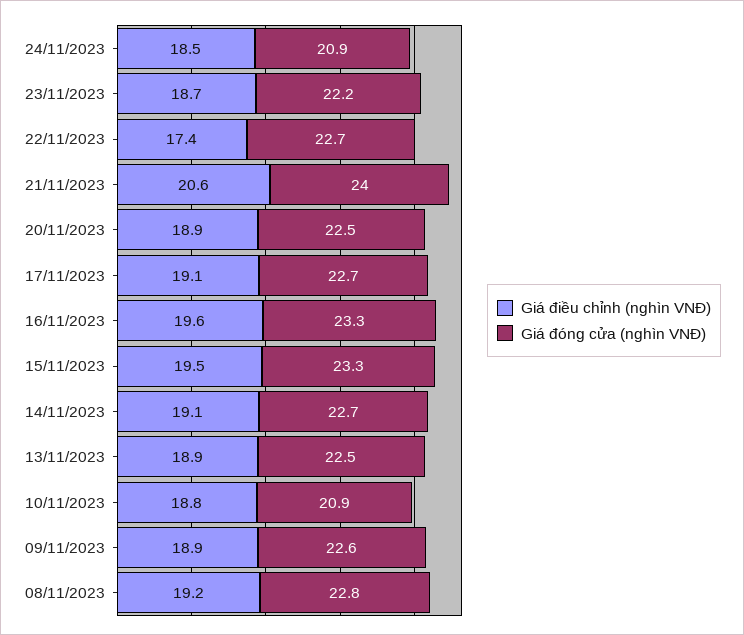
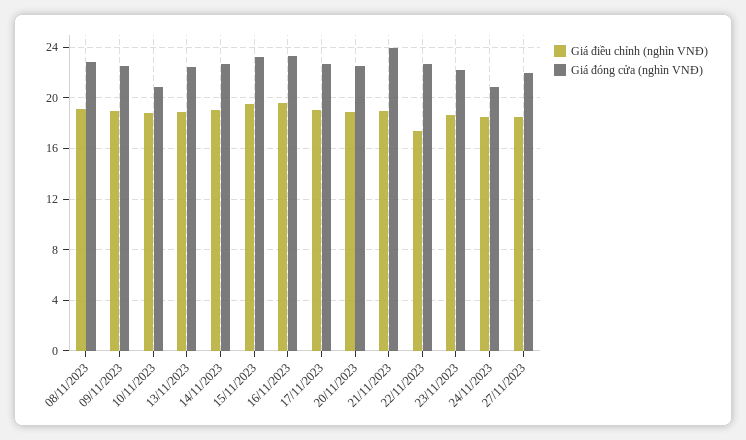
Giá điều chỉnh (nghìn VNĐ), 21/11/2023: 20.6 -> 19
Giá điều chỉnh (nghìn VNĐ), 27/11/2023: none -> 18.5
Giá đóng cửa (nghìn VNĐ), 27/11/2023: none -> 22

